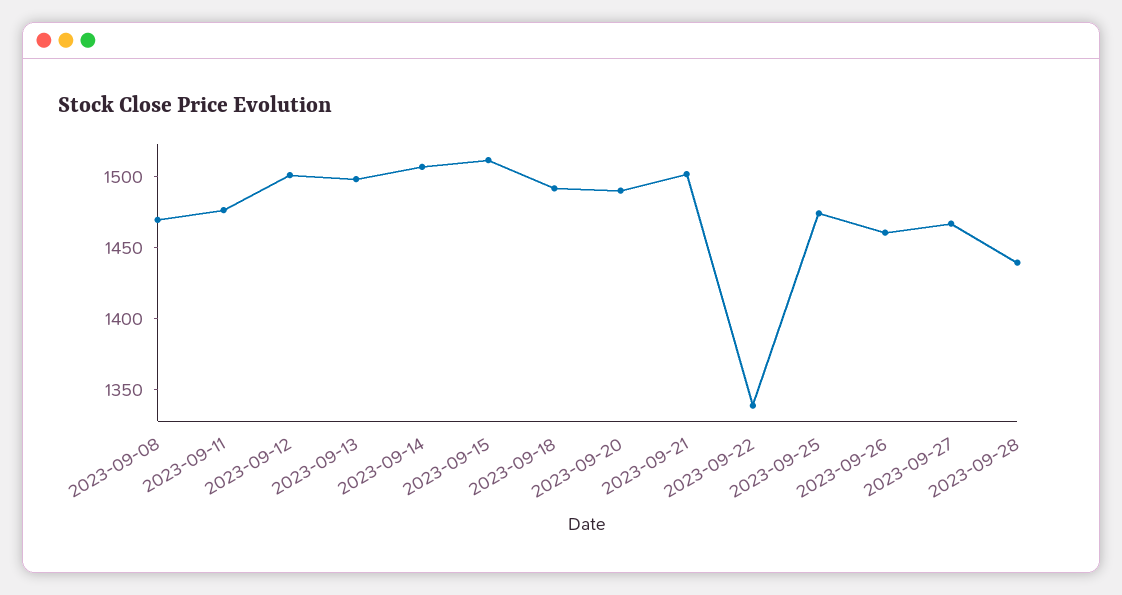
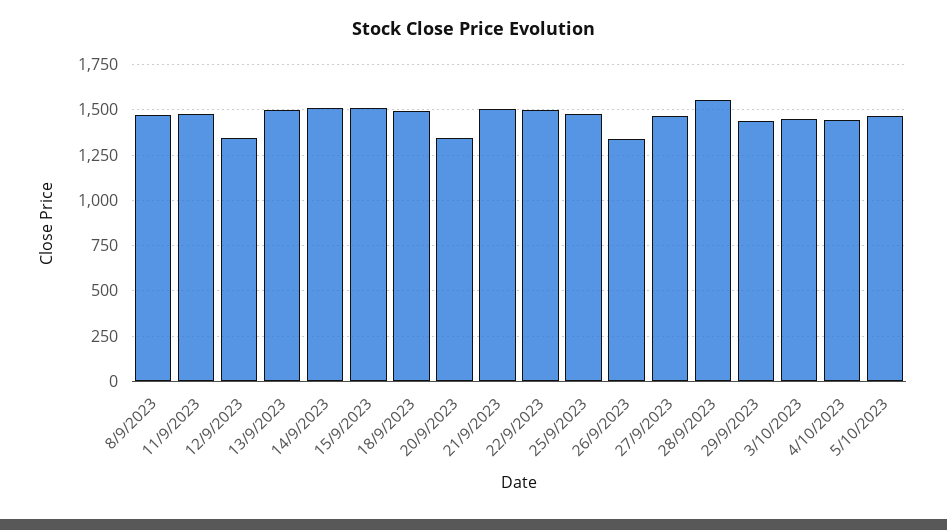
2023-09-12: 1500 -> 1350
2023-09-20: 1490 -> 1350
2023-09-22: 1340 -> 1500
2023-09-26: 1460 -> 1350
2023-09-28: 1440 -> 1550
29/9/2023: none -> 1450
3/10/2023: none -> 1450
4/10/2023: none -> 1450
5/10/2023: none -> 1450

